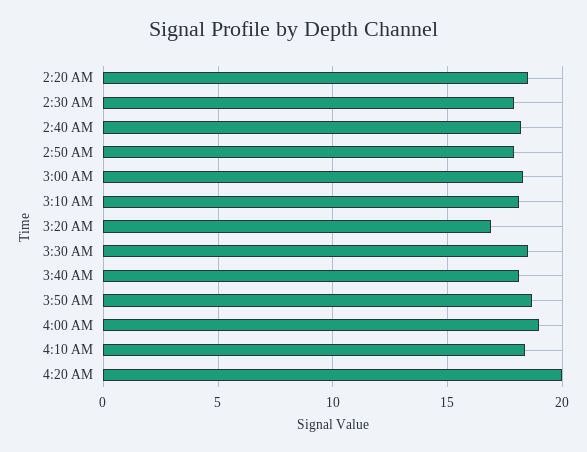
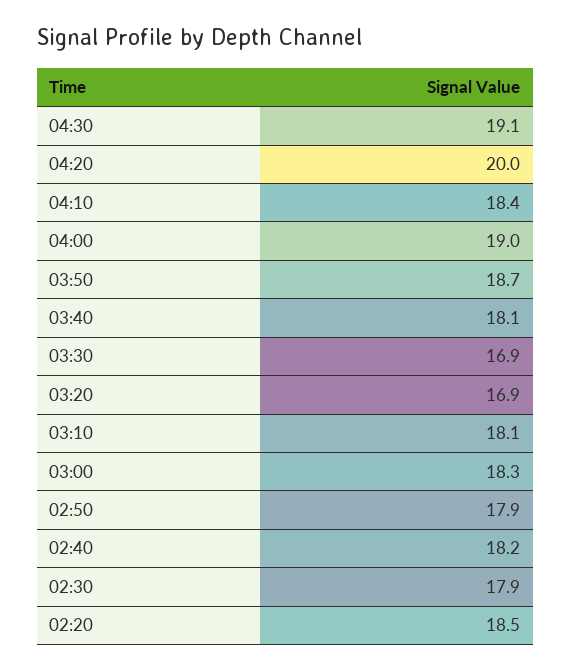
3:30 AM: 18.5 -> 16.9
04:30: none -> 19.1

